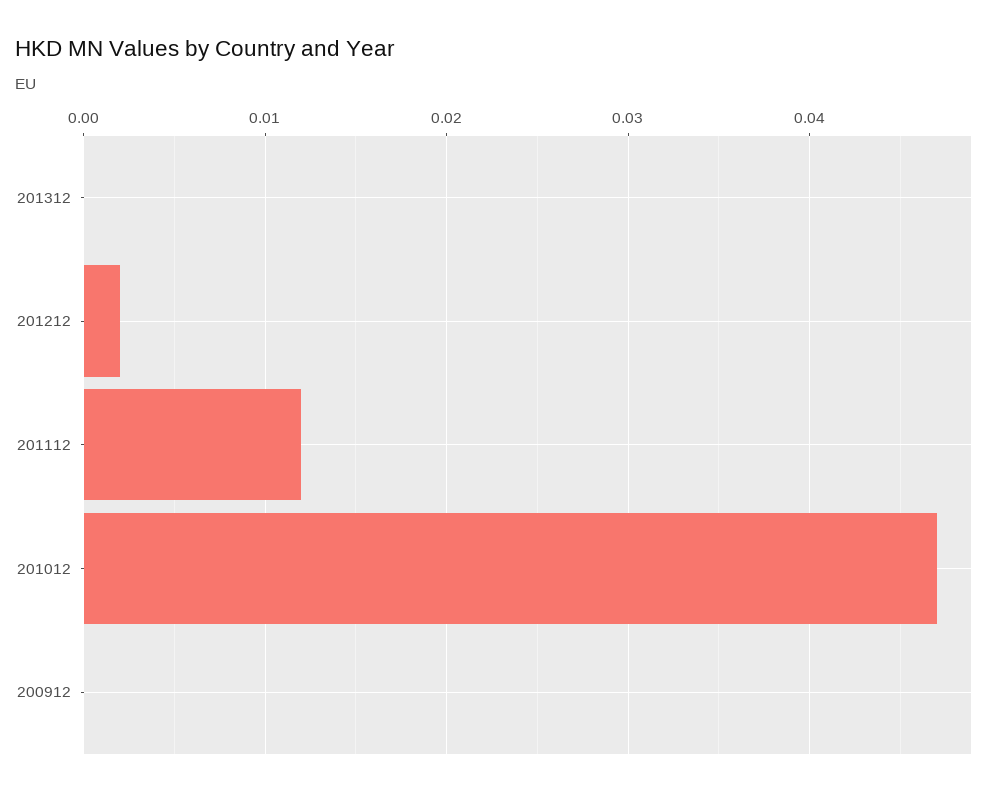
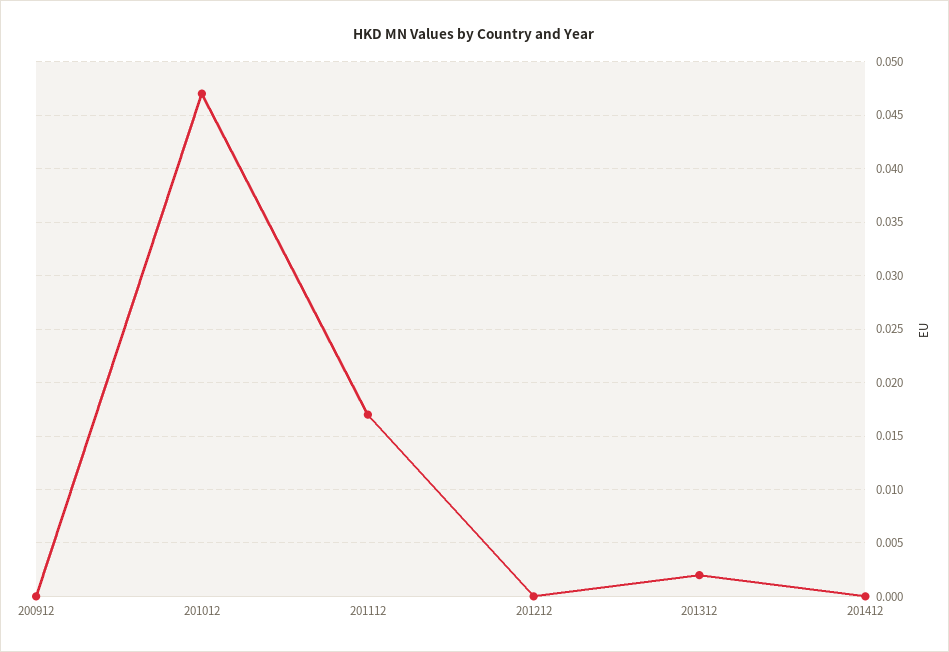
201312: 0 -> 0.002
201212: 0.002 -> 0
201112: 0.012 -> 0.017
201412: none -> 0

